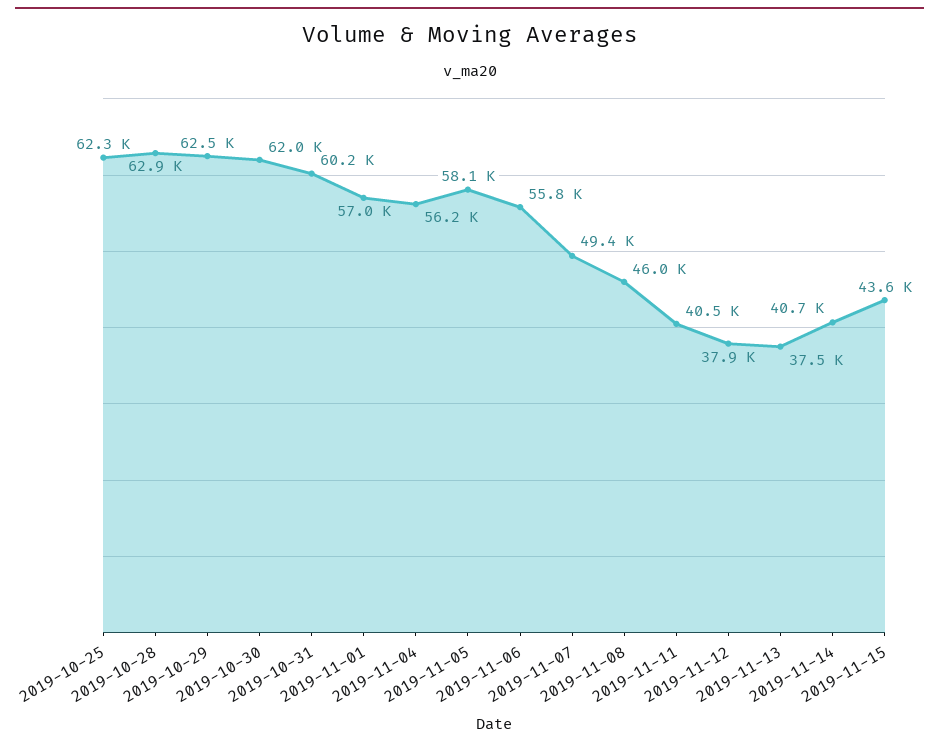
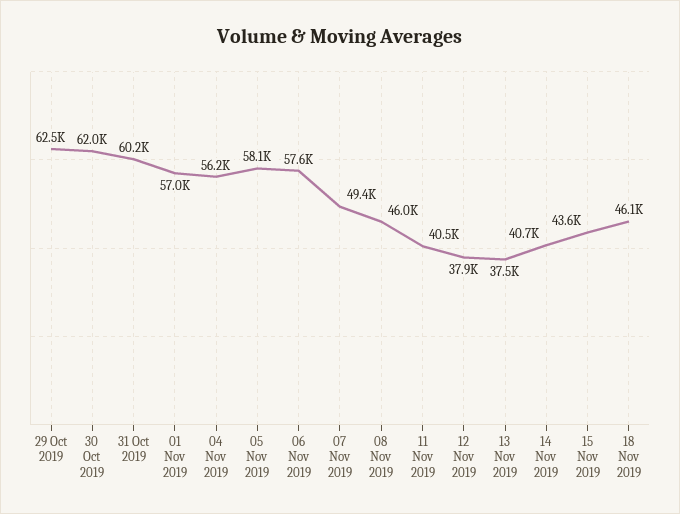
2019-10-25: 62300 -> none
2019-10-28: 62900 -> none
2019-11-06: 55800 -> 57600
18 Nov 2019: none -> 46100

